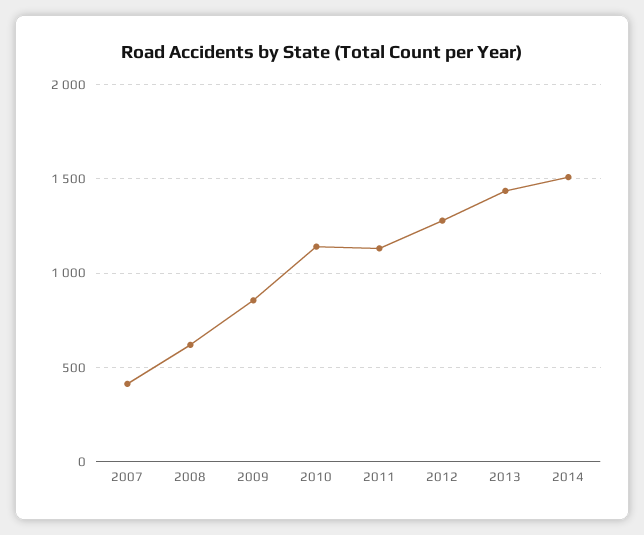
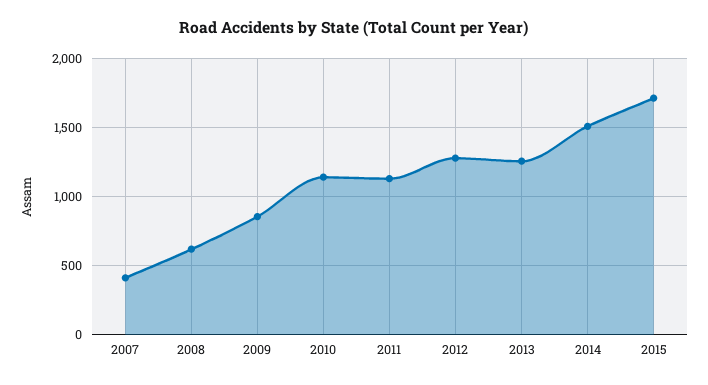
2013: 1450 -> 1250
2015: none -> 1700

